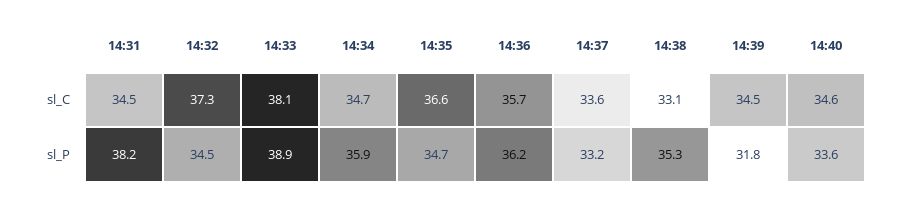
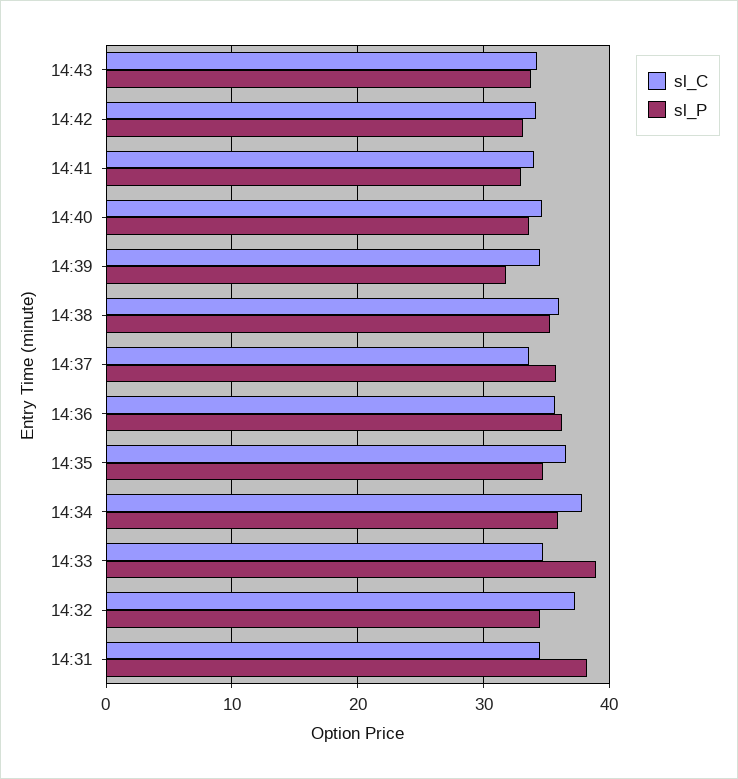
sl_C, 14:33: 38.1 -> 35
sl_C, 14:34: 34.7 -> 38
sl_C, 14:38: 33.1 -> 36
sl_P, 14:37: 33.2 -> 36
sl_C, 14:43: none -> 34
sl_P, 14:43: none -> 34
sl_C, 14:42: none -> 34
sl_P, 14:42: none -> 33
sl_C, 14:41: none -> 34
sl_P, 14:41: none -> 33

